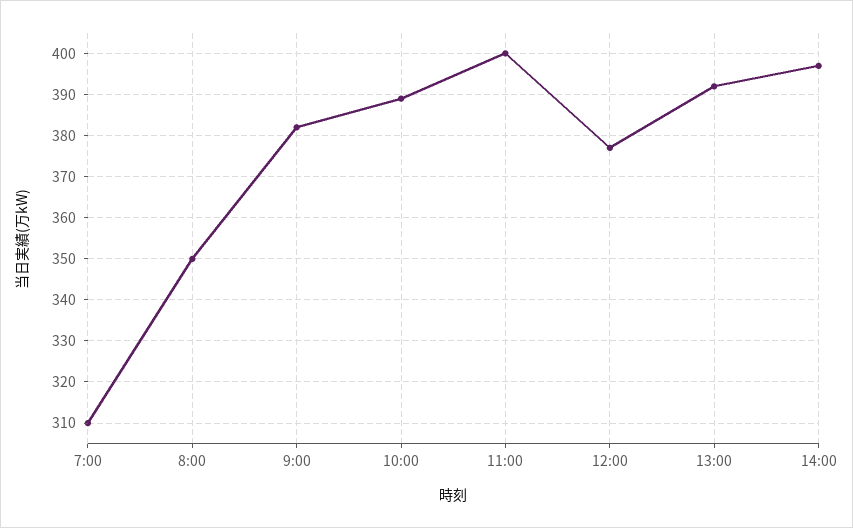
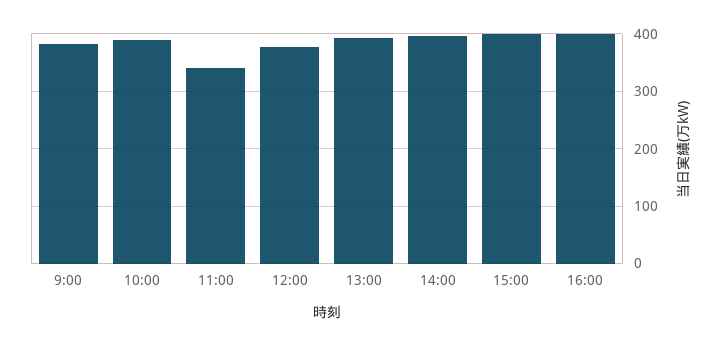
7:00: 310 -> none
8:00: 350 -> none
11:00: 400 -> 340
15:00: none -> 400
16:00: none -> 400

